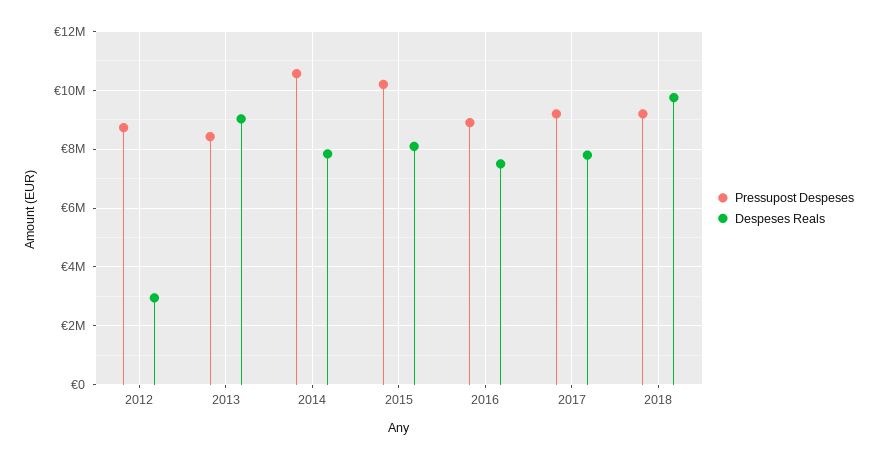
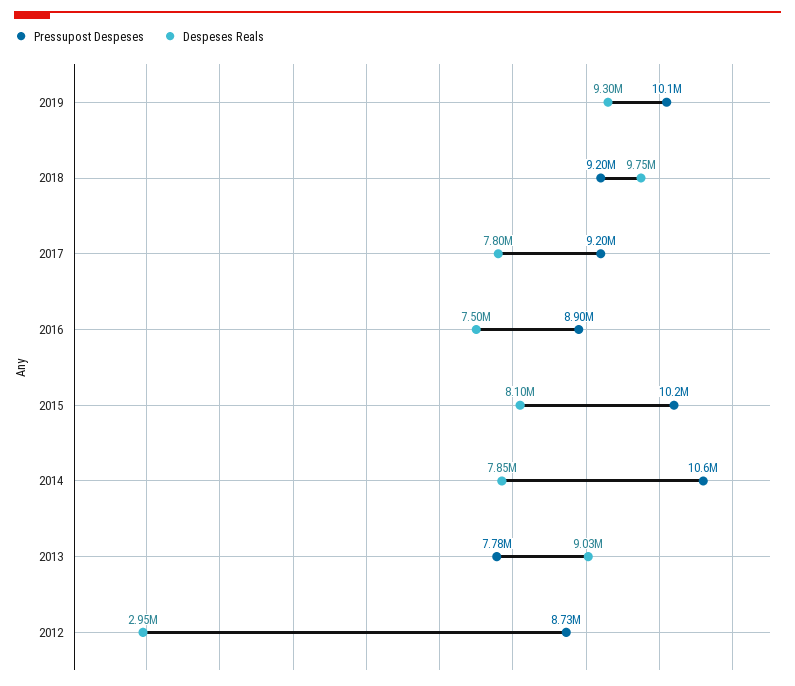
Pressupost Despeses, 2013: 8500000 -> 7780000
Pressupost Despeses, 2019: none -> 10100000
Despeses Reals, 2019: none -> 9300000

